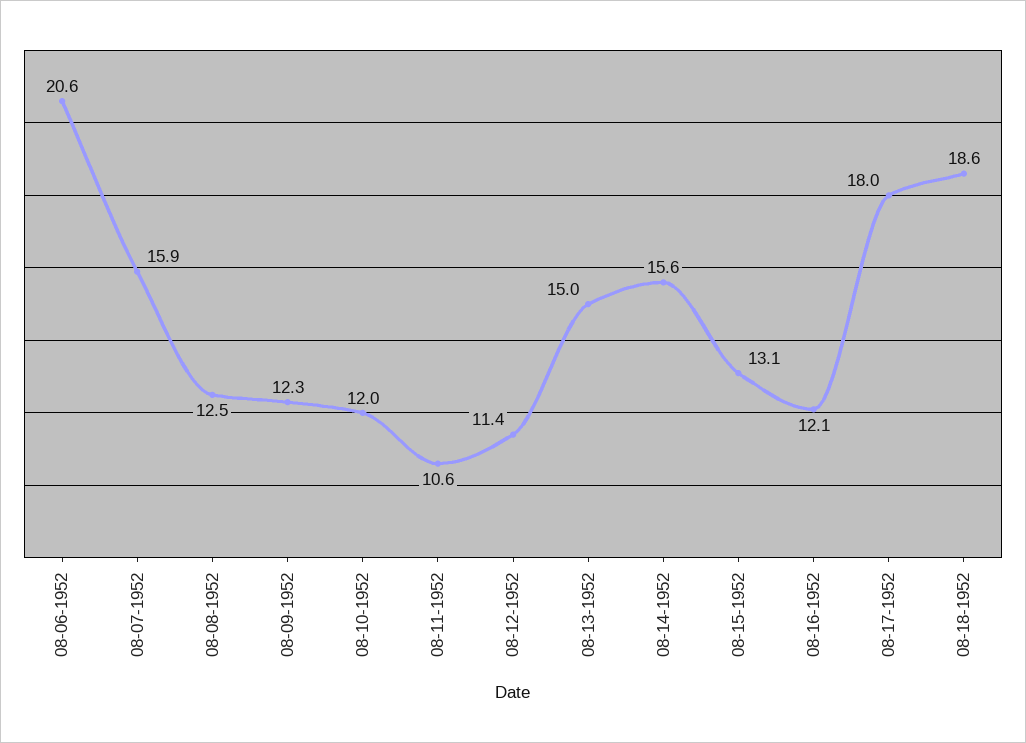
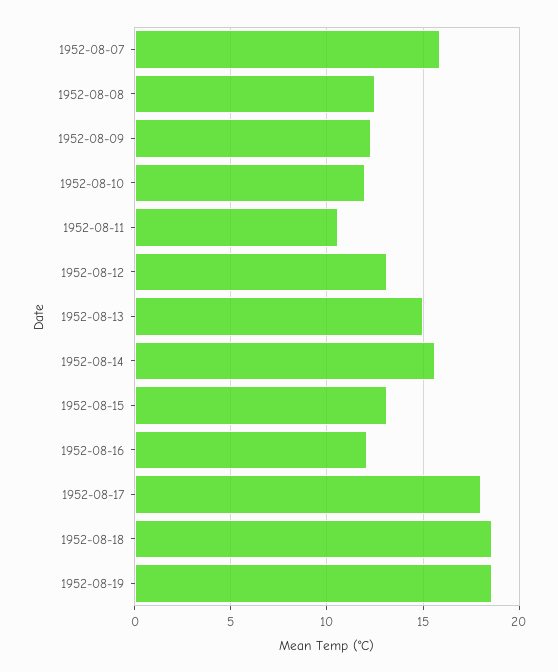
08-06-1952: 20.6 -> none
08-12-1952: 11.4 -> 13
1952-08-19: none -> 18.5

